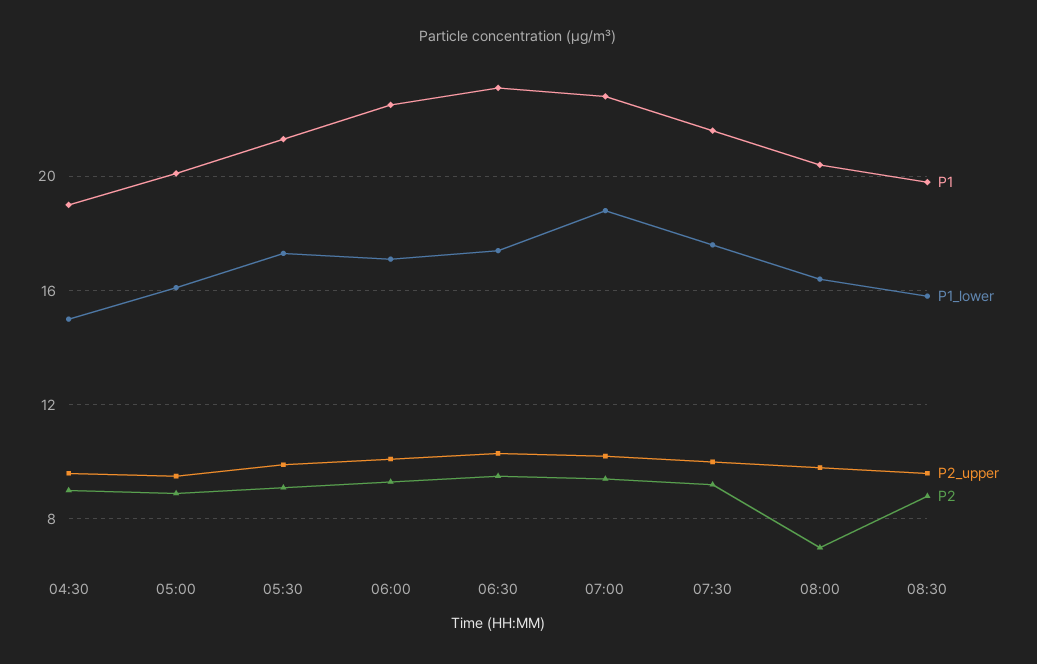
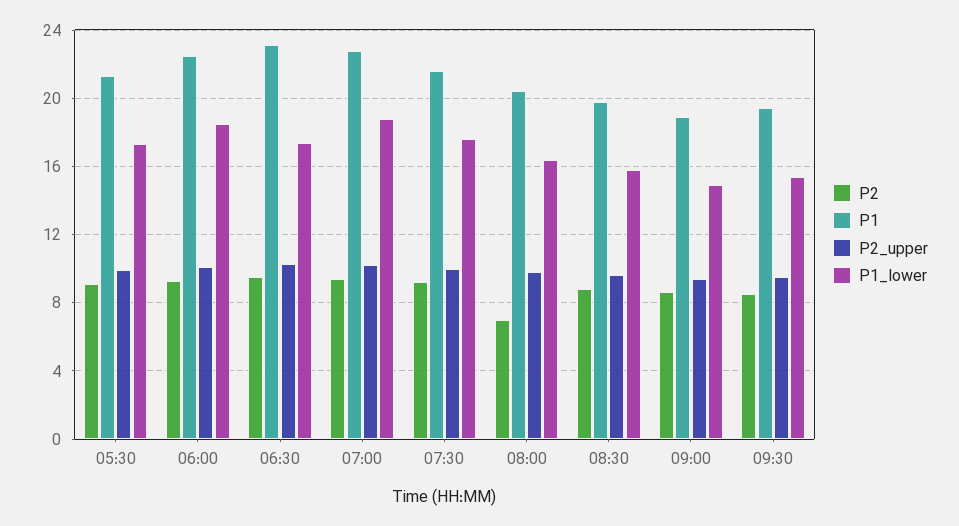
P1, 04:30: 19 -> none
P1_lower, 04:30: 15 -> none
P2_upper, 04:30: 9.5 -> none
P2, 04:30: 9 -> none
P1, 05:00: 20 -> none
P1_lower, 05:00: 16 -> none
P2_upper, 05:00: 9.5 -> none
P2, 05:00: 9 -> none
P1_lower, 06:00: 17 -> 18.5
P2, 09:00: none -> 8.5
P1, 09:00: none -> 19
P2_upper, 09:00: none -> 9.5
P1_lower, 09:00: none -> 15
P2, 09:30: none -> 8.5
P1, 09:30: none -> 19.5
P2_upper, 09:30: none -> 9.5
P1_lower, 09:30: none -> 15.5

